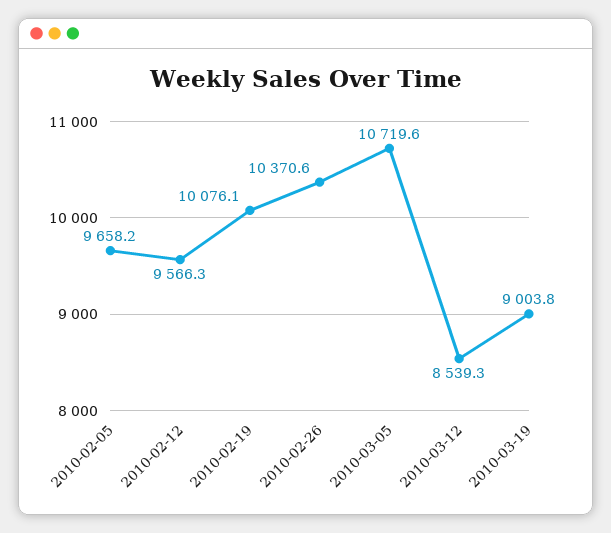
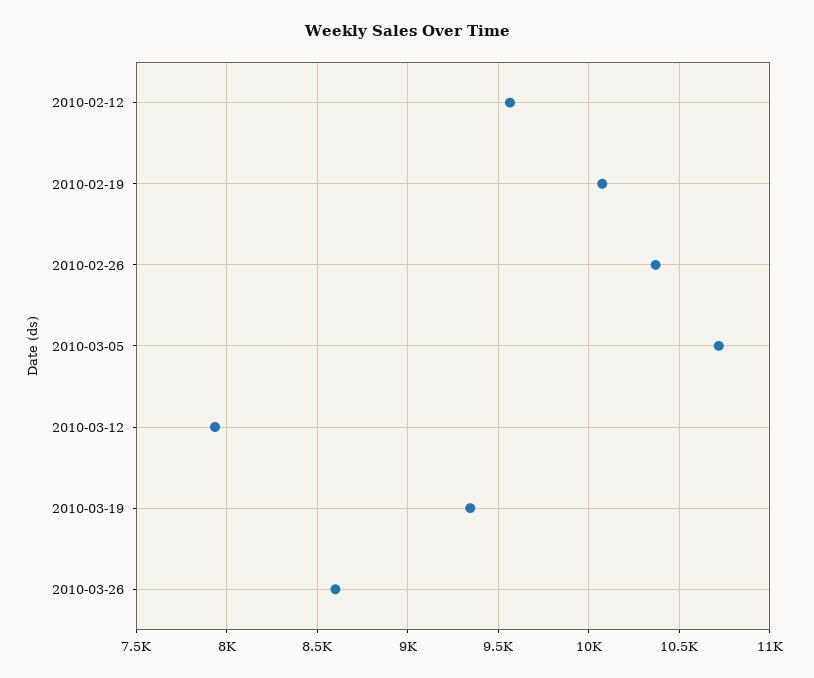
2010-02-05: 9658.2 -> none
2010-03-12: 8539.3 -> 7950
2010-03-19: 9003.8 -> 9350
2010-03-26: none -> 8600

